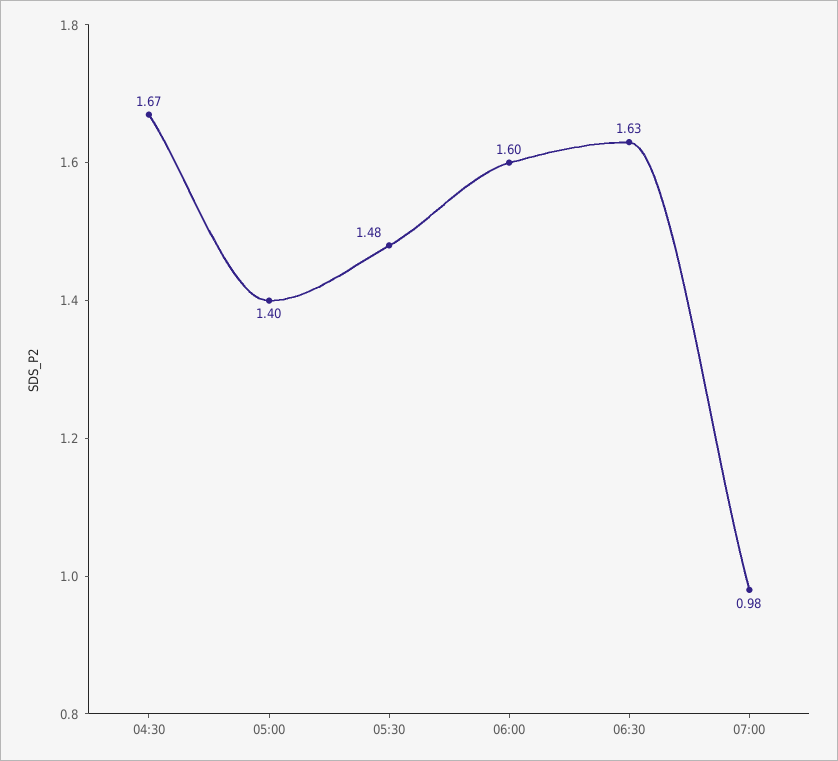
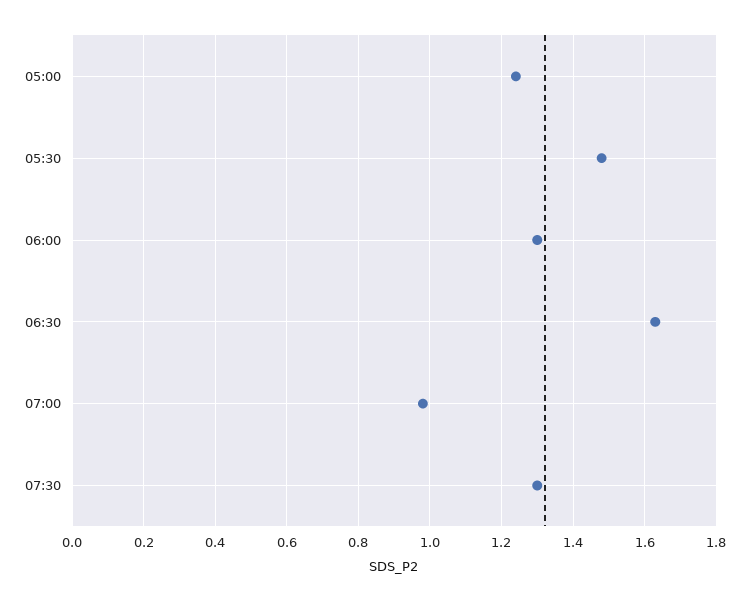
04:30: 1.67 -> none
05:00: 1.4 -> 1.25
06:00: 1.6 -> 1.3
07:30: none -> 1.3

